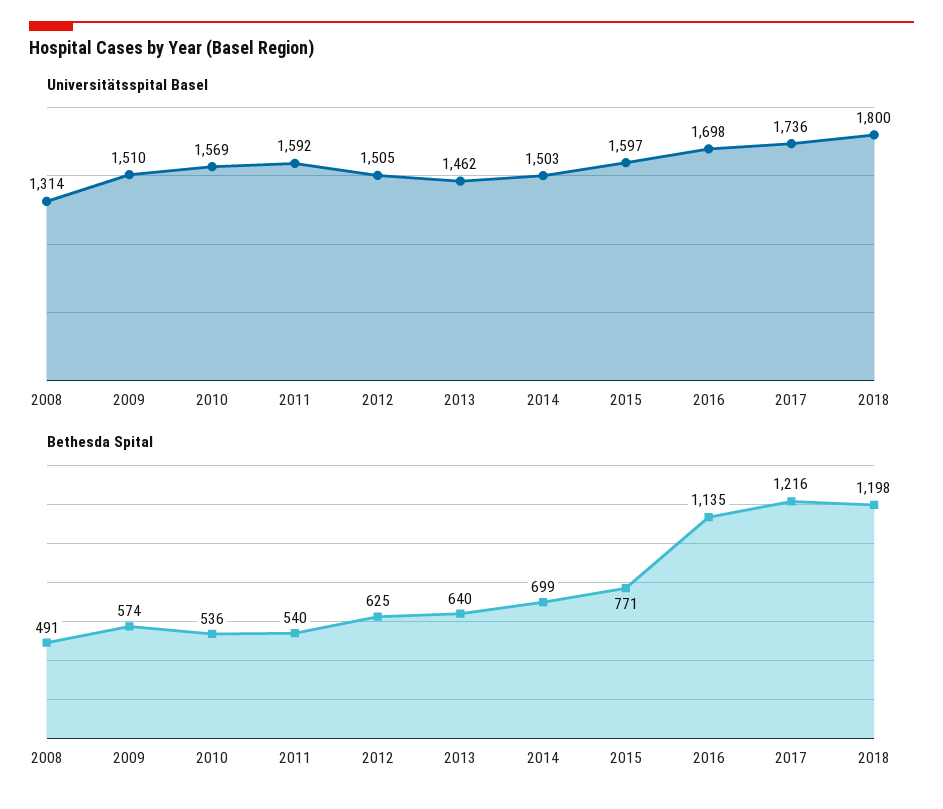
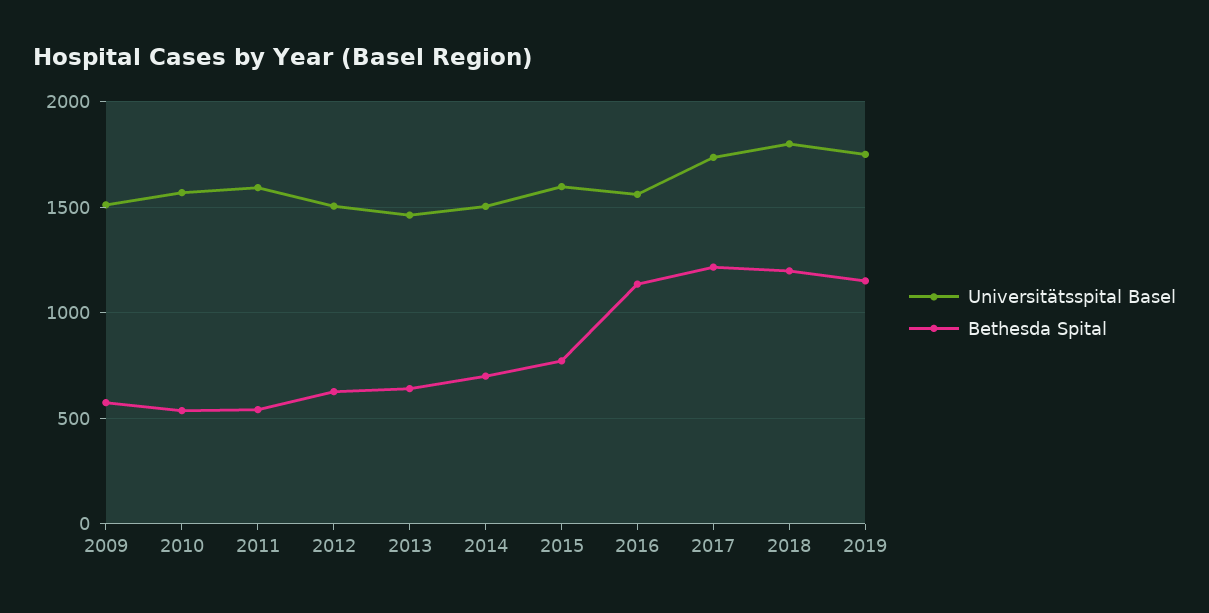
Universitätsspital Basel, 2008: 1314 -> none
Universitätsspital Basel, 2016: 1698 -> 1550
Bethesda Spital, 2008: 491 -> none
Universitätsspital Basel, 2019: none -> 1750
Bethesda Spital, 2019: none -> 1150

